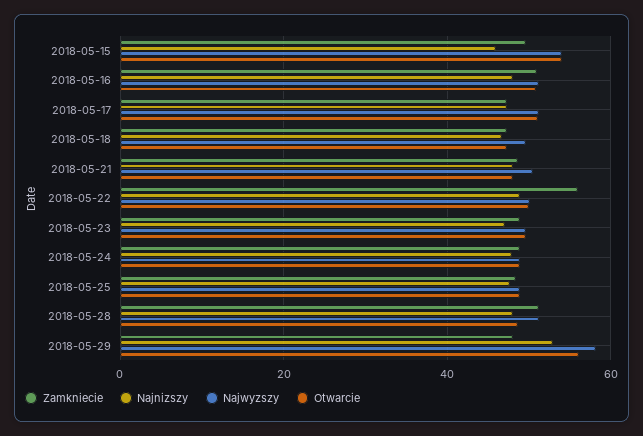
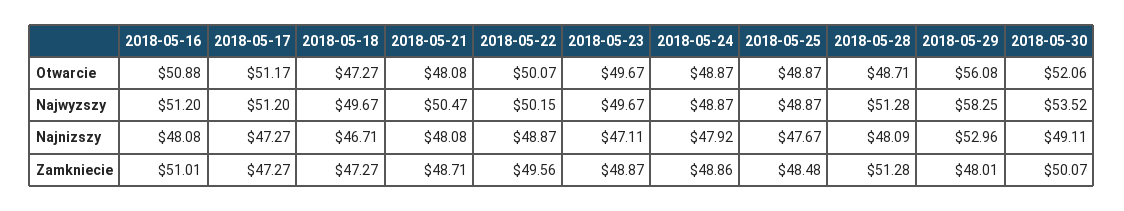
Zamkniecie, 2018-05-15: 50 -> none
Najnizszy, 2018-05-15: 46 -> none
Najwyzszy, 2018-05-15: 54 -> none
Otwarcie, 2018-05-15: 54 -> none
Zamkniecie, 2018-05-22: 56 -> 49.56
Otwarcie, 2018-05-30: none -> 52.06
Najwyzszy, 2018-05-30: none -> 53.52
Najnizszy, 2018-05-30: none -> 49.11
Zamkniecie, 2018-05-30: none -> 50.07

